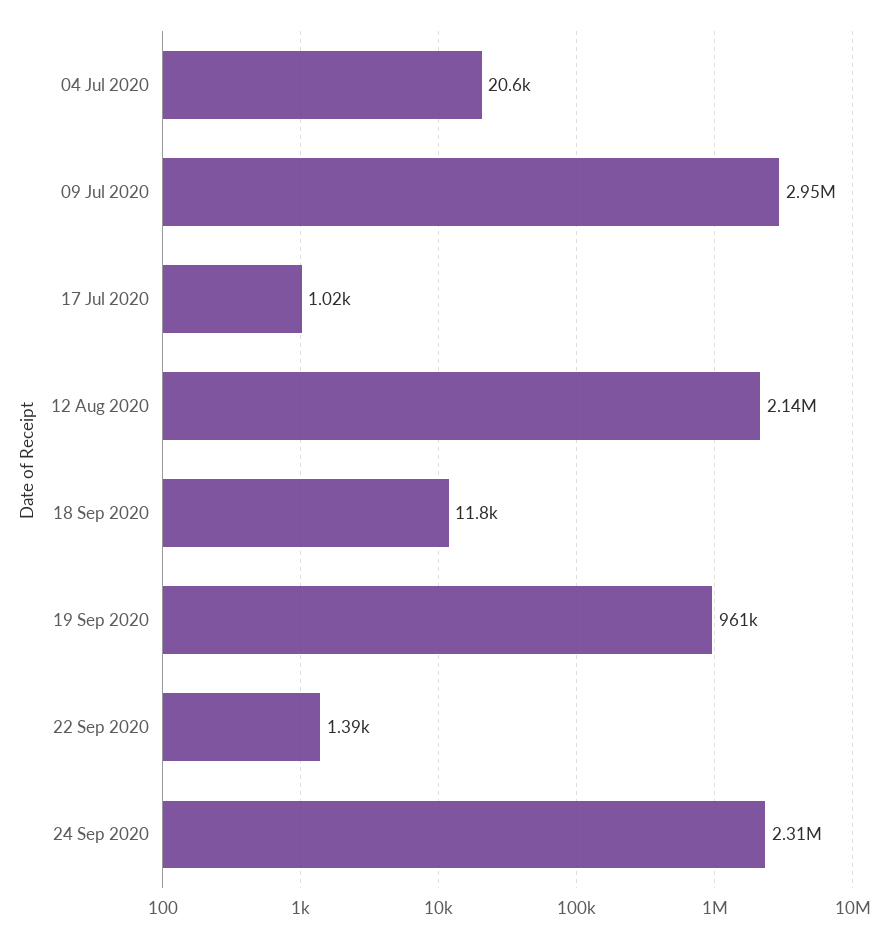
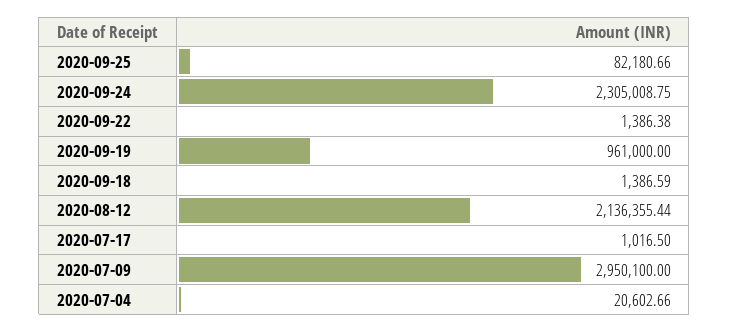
18 Sep 2020: 11800 -> 1386.59
2020-09-25: none -> 82180.66

